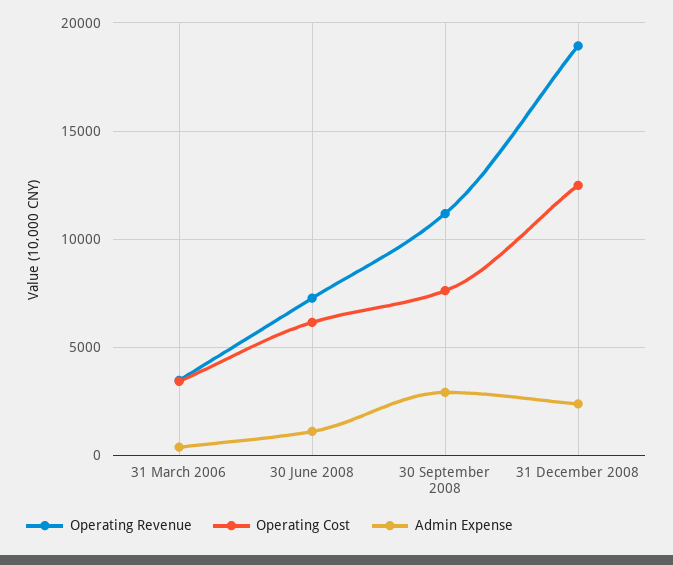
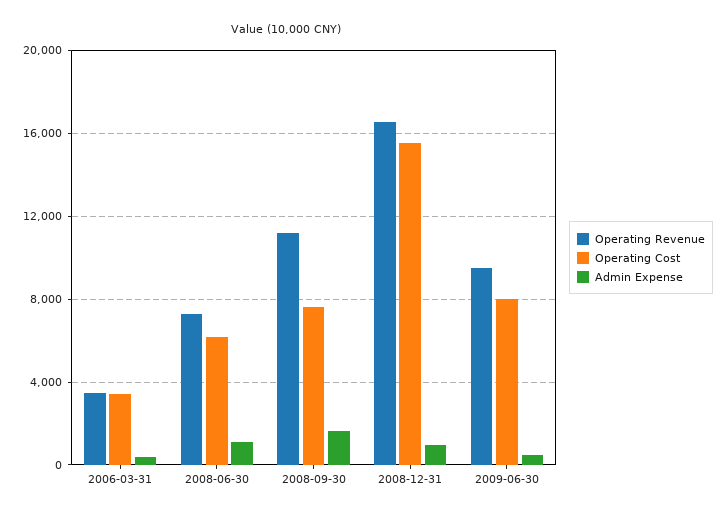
Admin Expense, 30 September 2008: 3000 -> 1500
Operating Revenue, 31 December 2008: 19000 -> 16500
Operating Cost, 31 December 2008: 12500 -> 15500
Admin Expense, 31 December 2008: 2500 -> 1000
Operating Revenue, 2009-06-30: none -> 9500
Operating Cost, 2009-06-30: none -> 8000
Admin Expense, 2009-06-30: none -> 500

